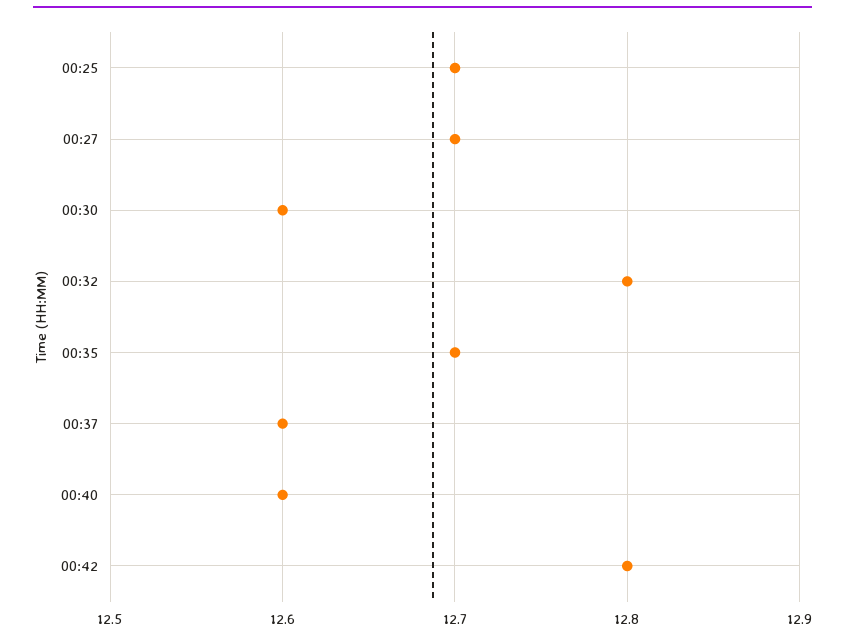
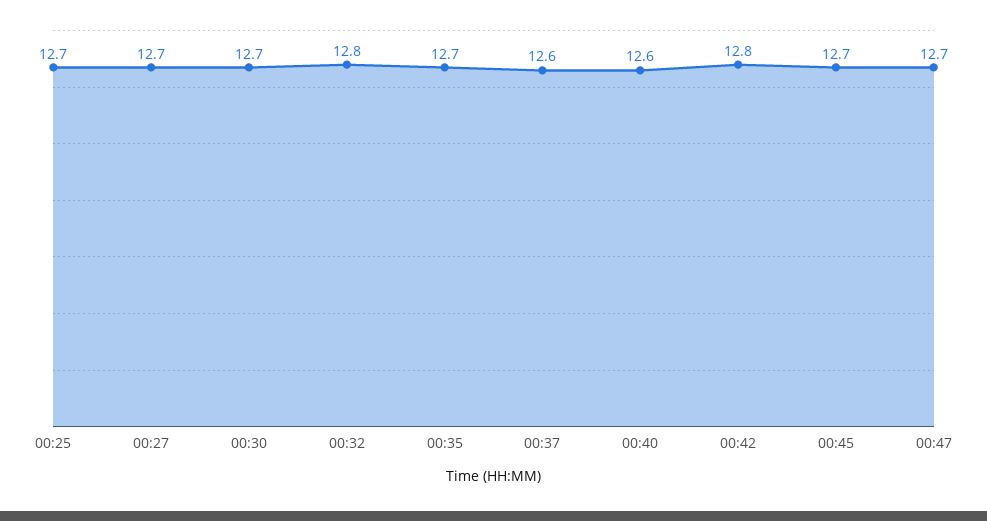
00:30: 12.6 -> 12.7
00:45: none -> 12.7
00:47: none -> 12.7

